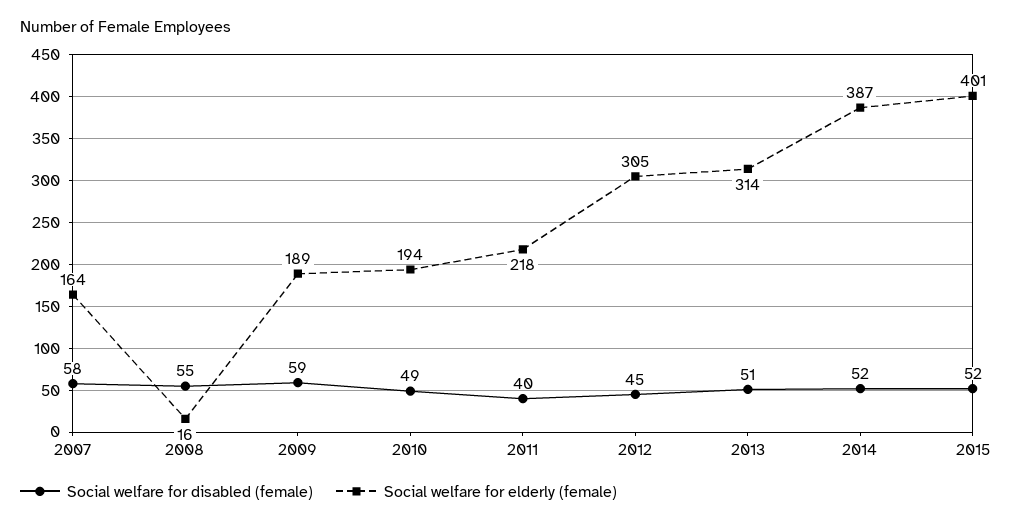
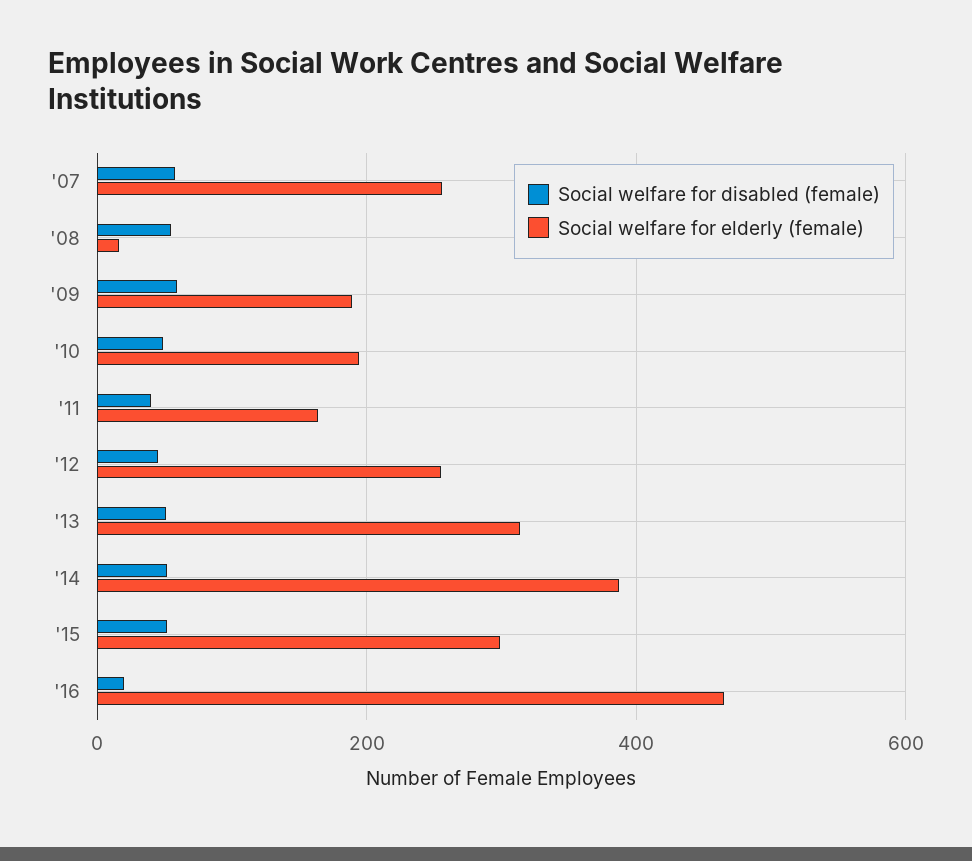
Social welfare for elderly (female), 2007: 164 -> 260
Social welfare for elderly (female), 2011: 218 -> 160
Social welfare for elderly (female), 2012: 305 -> 260
Social welfare for elderly (female), 2015: 401 -> 300
Social welfare for disabled (female), '16: none -> 20
Social welfare for elderly (female), '16: none -> 460

